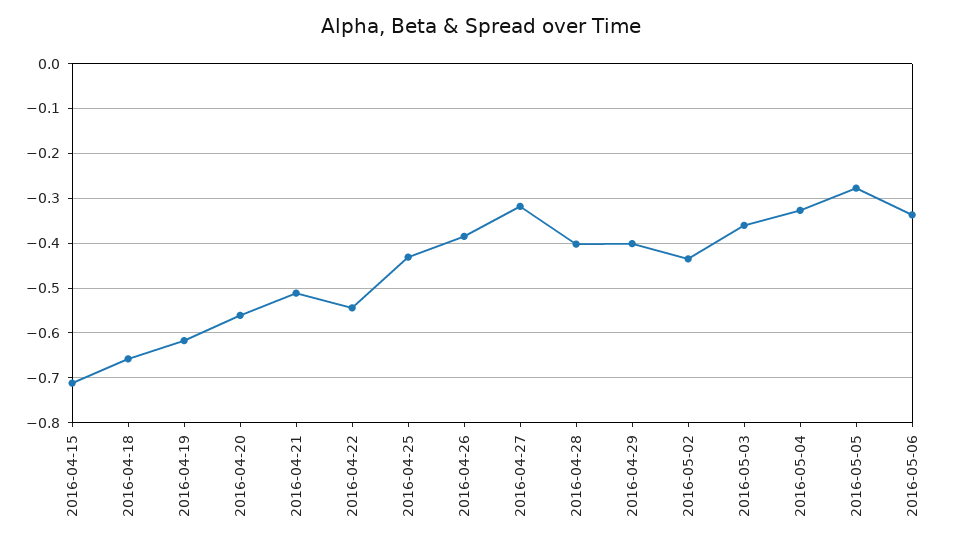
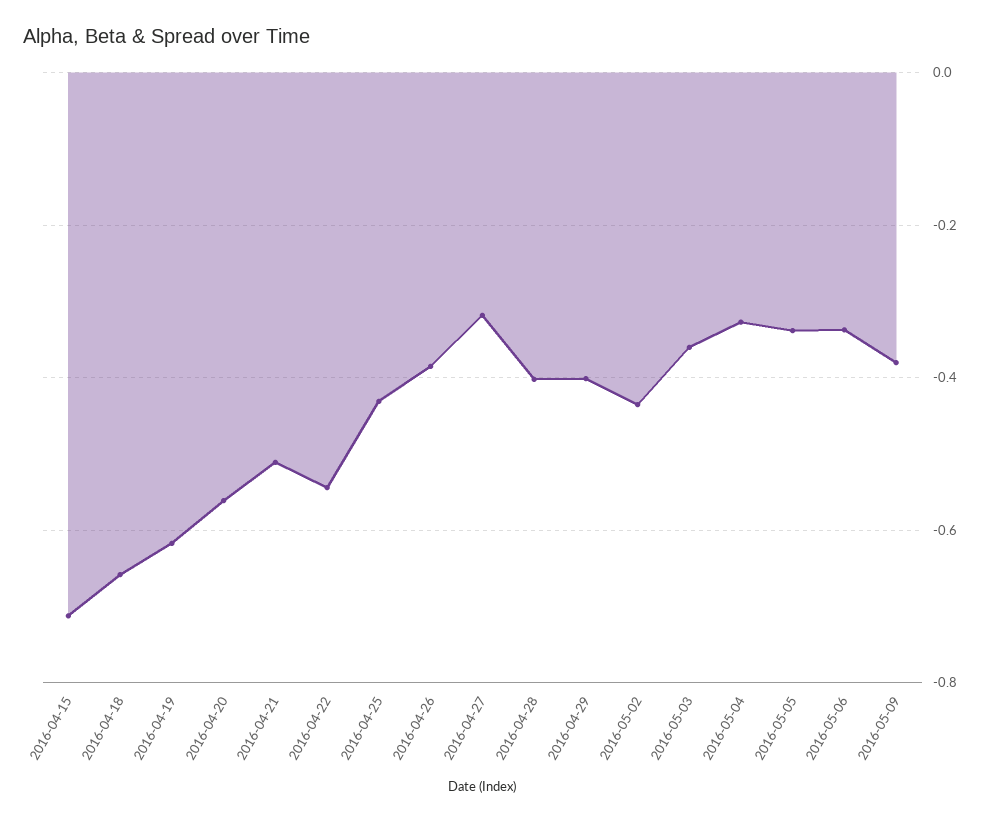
2016-05-05: -0.28 -> -0.34
2016-05-09: none -> -0.38

